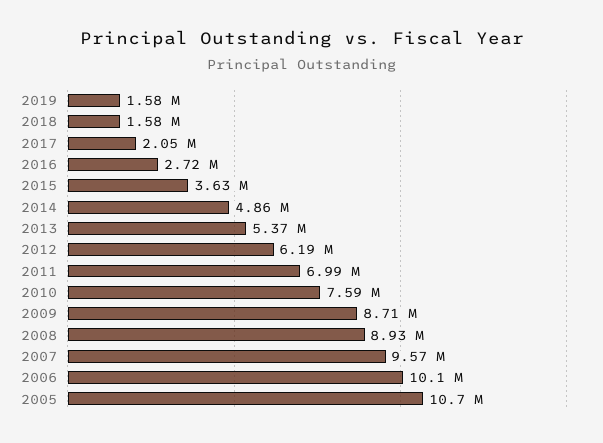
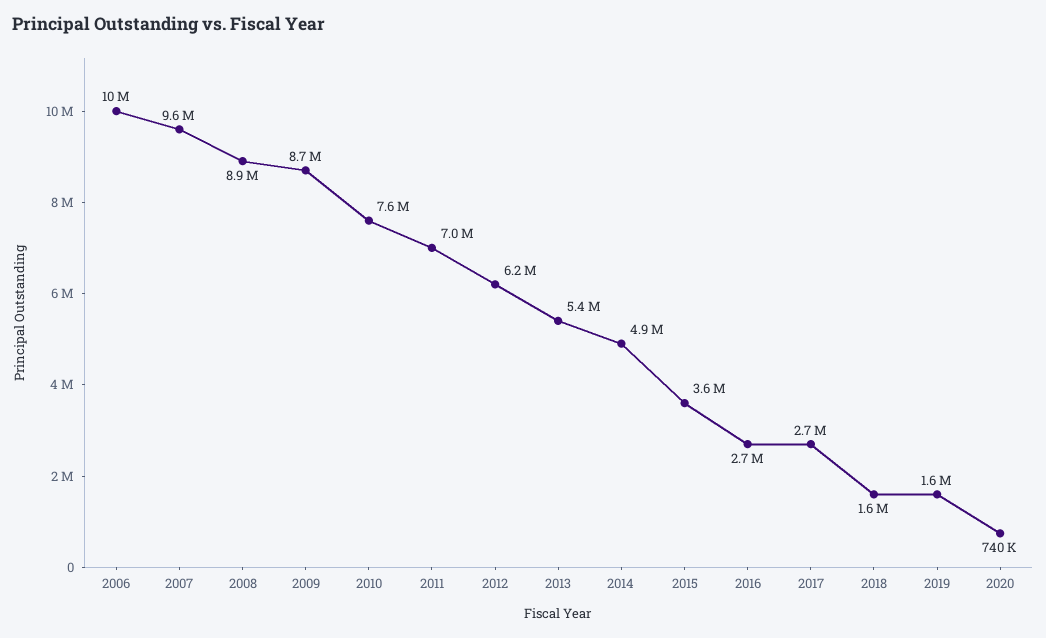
2017: 2050000 -> 2700000
2005: 10700000 -> none
2020: none -> 740000

